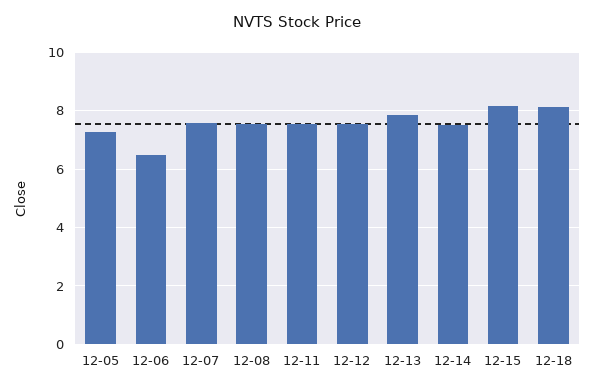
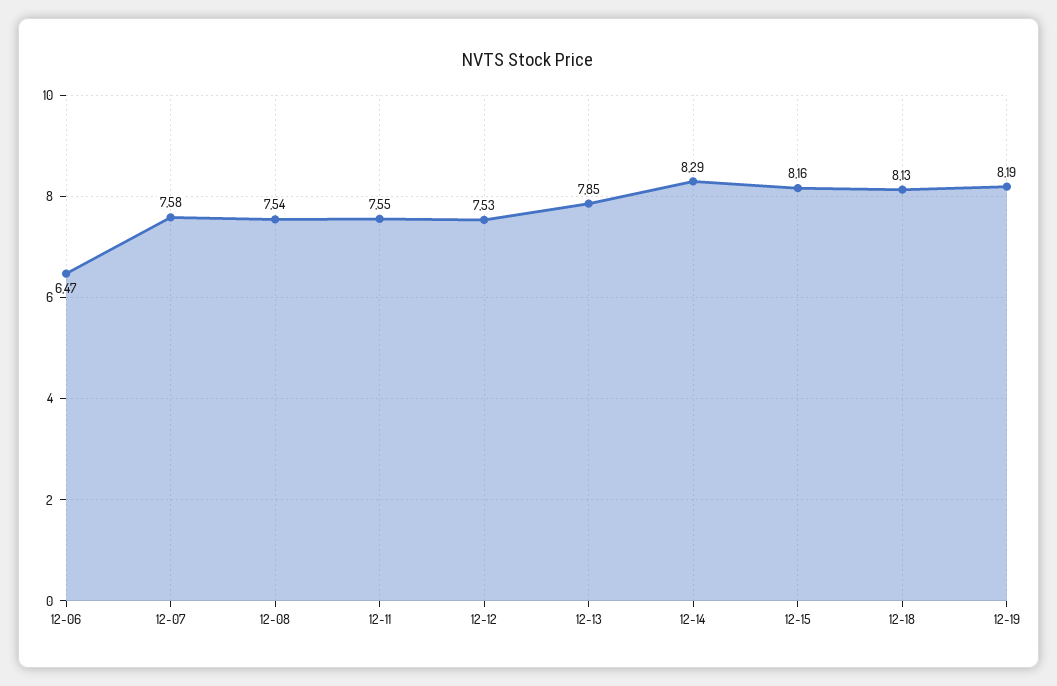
12-05: 7.25 -> none
12-14: 7.5 -> 8.29
12-19: none -> 8.19

